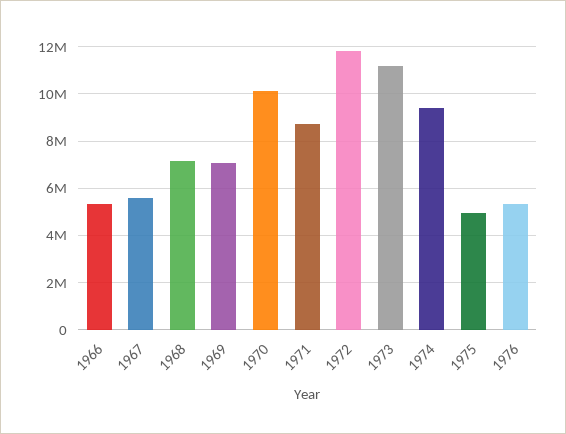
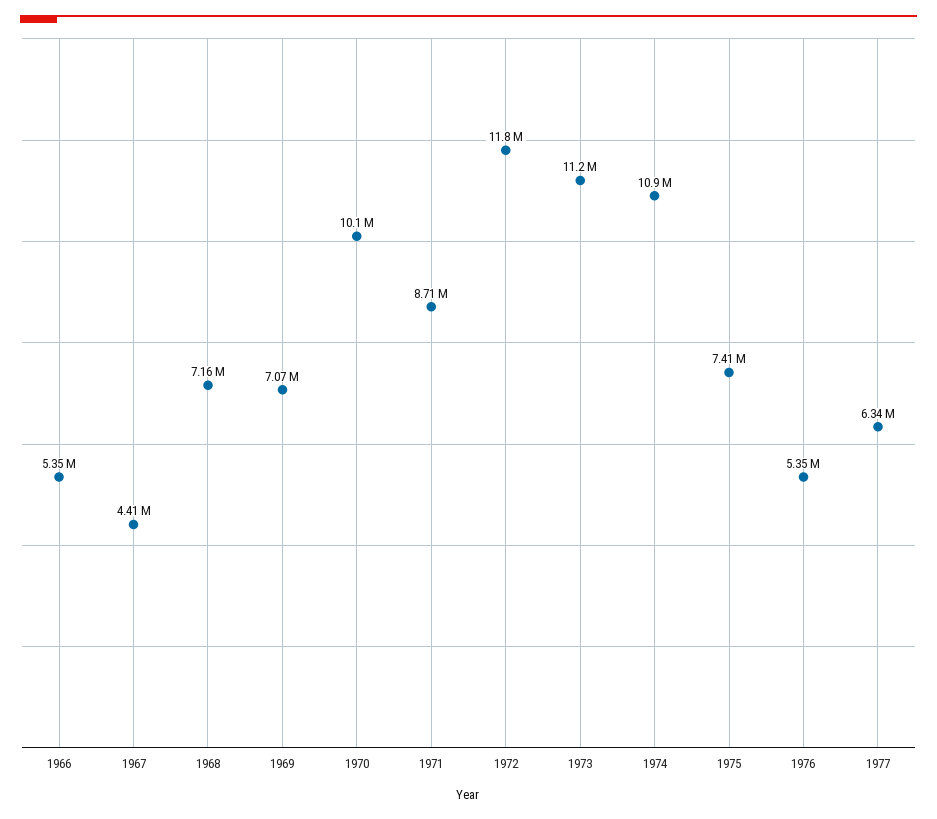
1967: 5500000 -> 4410000
1974: 9500000 -> 10900000
1975: 5000000 -> 7410000
1977: none -> 6340000

